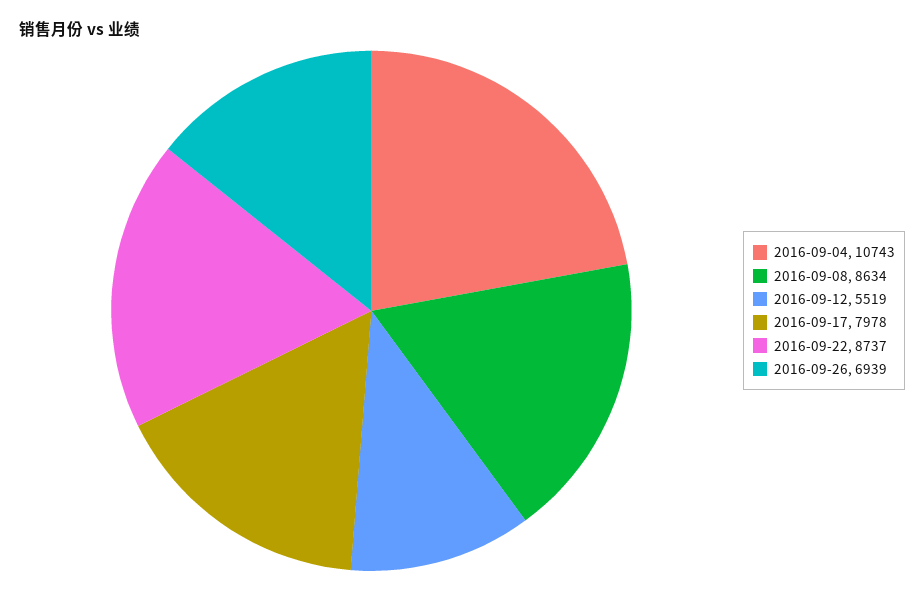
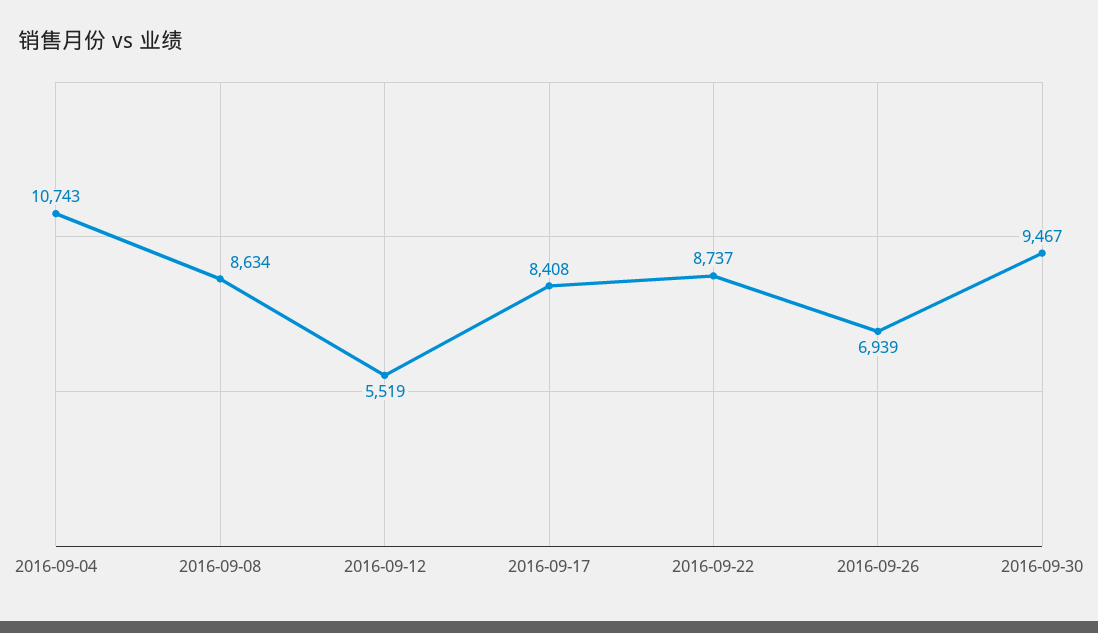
2016-09-17: 7978 -> 8408
2016-09-30: none -> 9467

